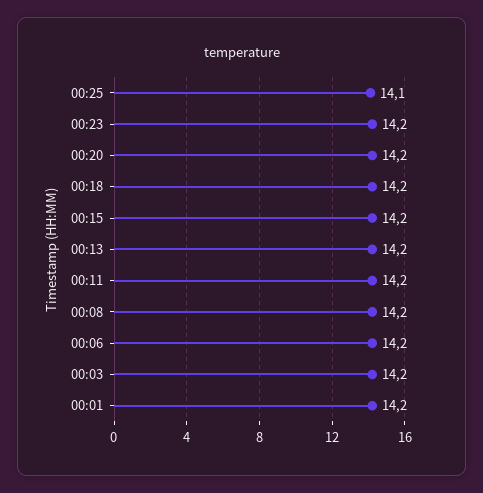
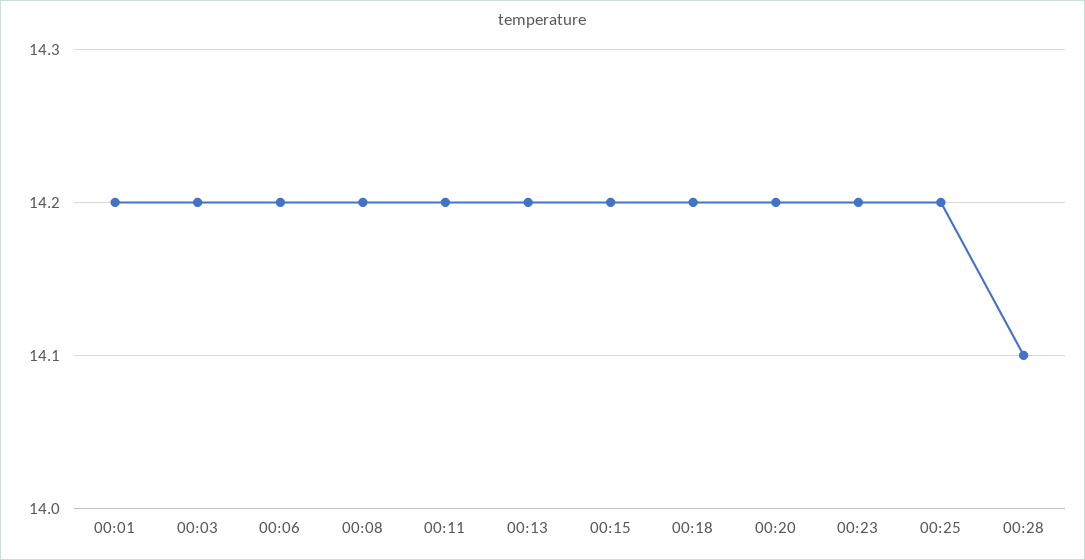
00:25: 14.1 -> 14.2
00:28: none -> 14.1

